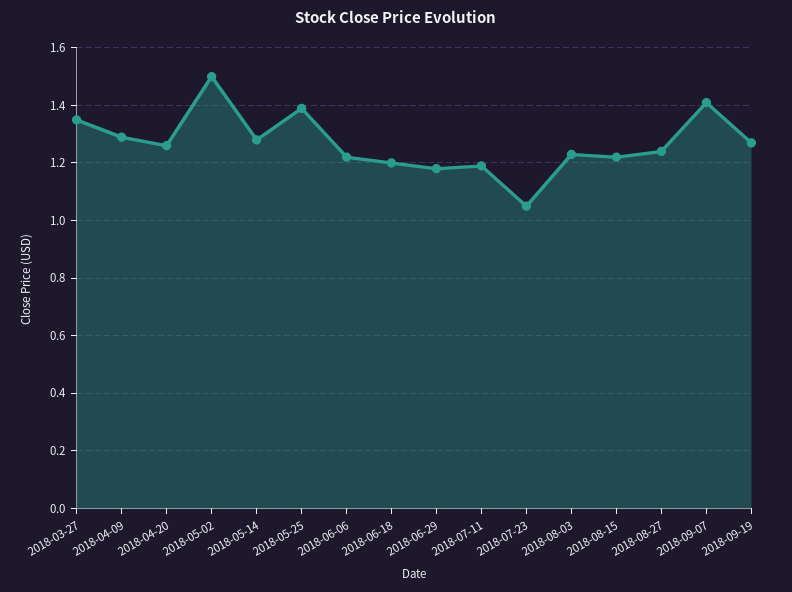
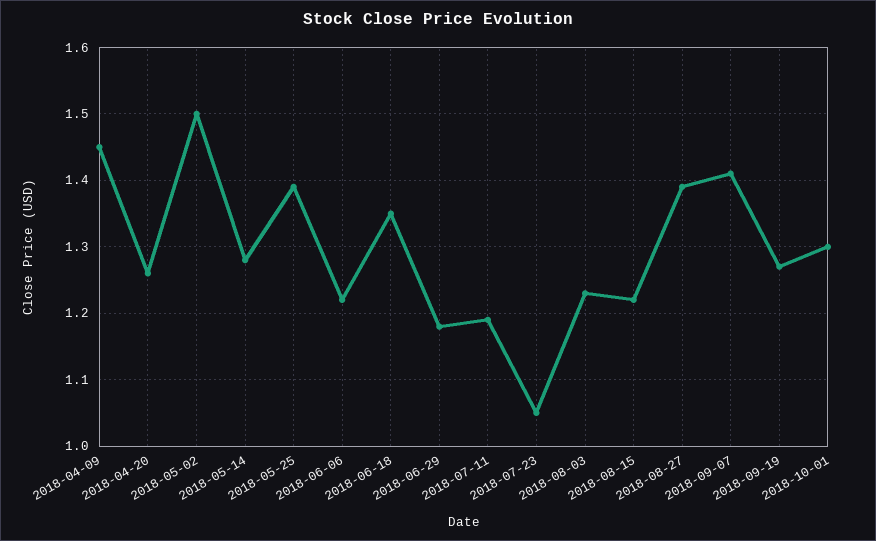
2018-03-27: 1.35 -> none
2018-04-09: 1.3 -> 1.45
2018-06-18: 1.2 -> 1.35
2018-08-27: 1.25 -> 1.39
2018-10-01: none -> 1.3

